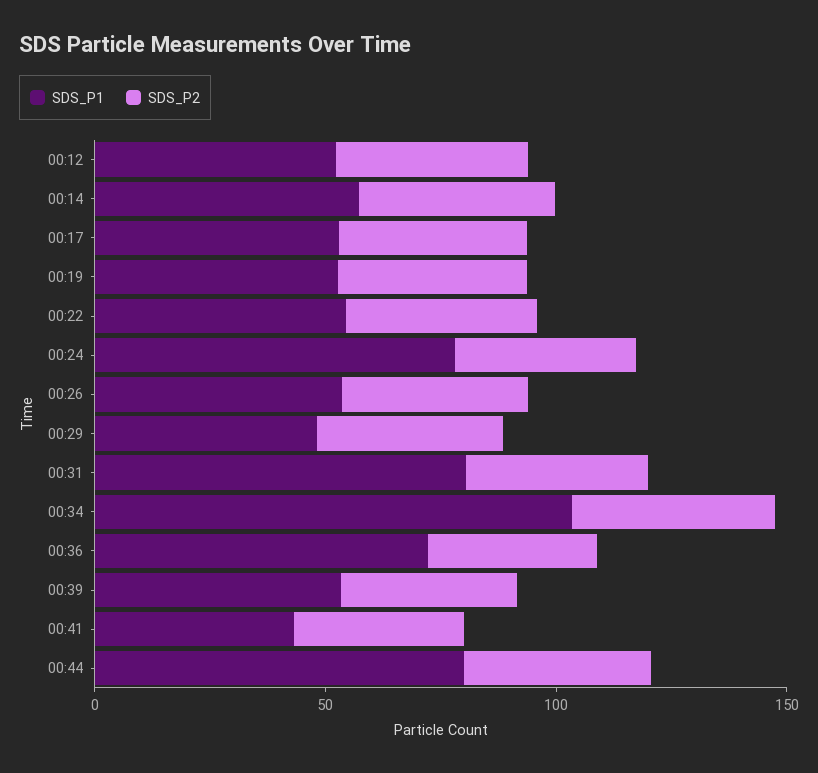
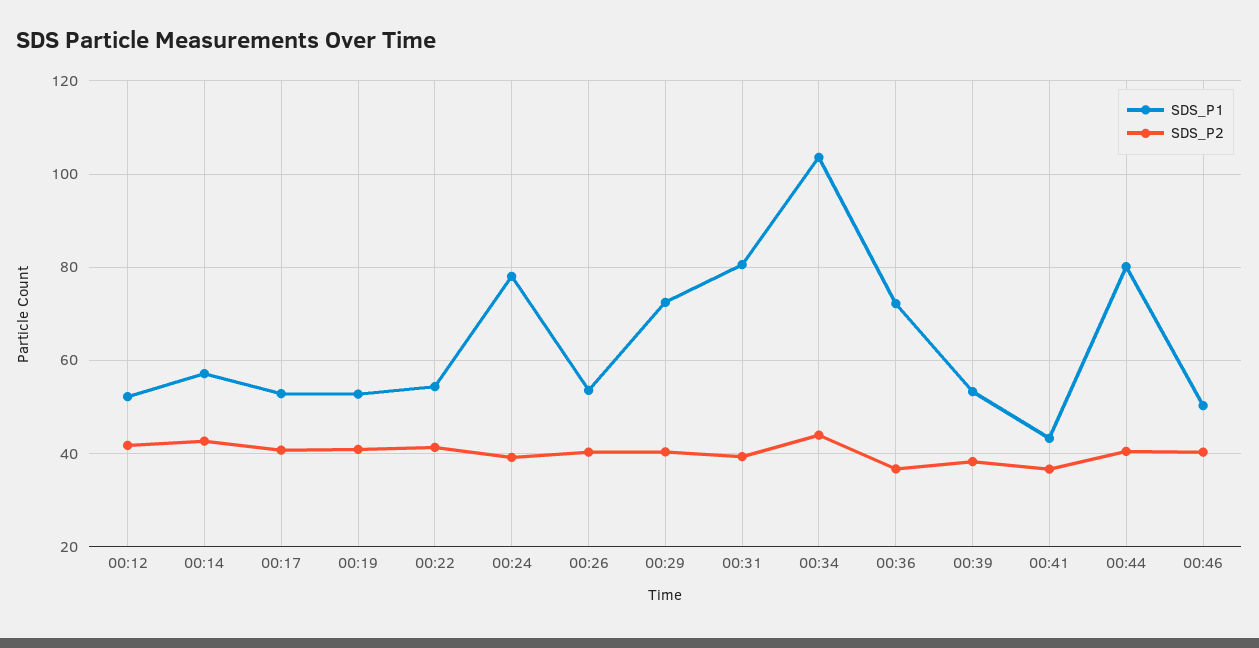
SDS_P1, 00:29: 50 -> 72
SDS_P1, 00:46: none -> 50
SDS_P2, 00:46: none -> 40

